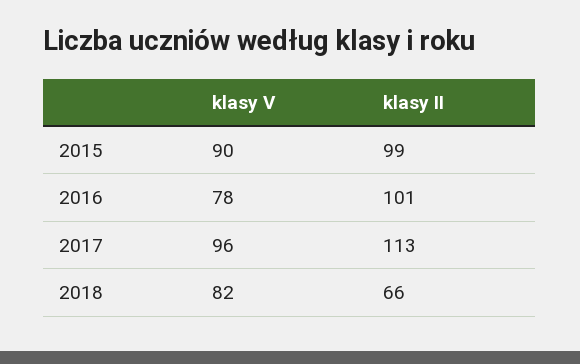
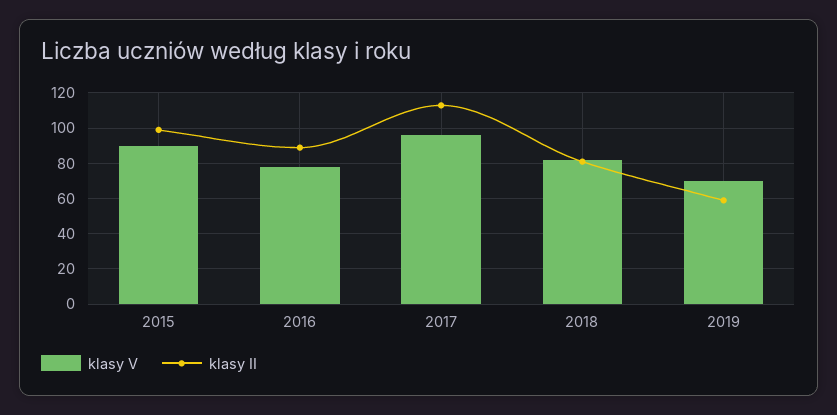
klasy II, 2016: 101 -> 90
klasy II, 2018: 66 -> 80
klasy V, 2019: none -> 70
klasy II, 2019: none -> 60

